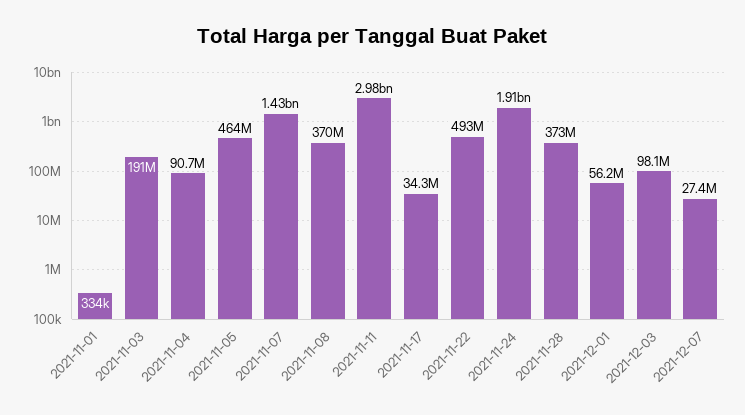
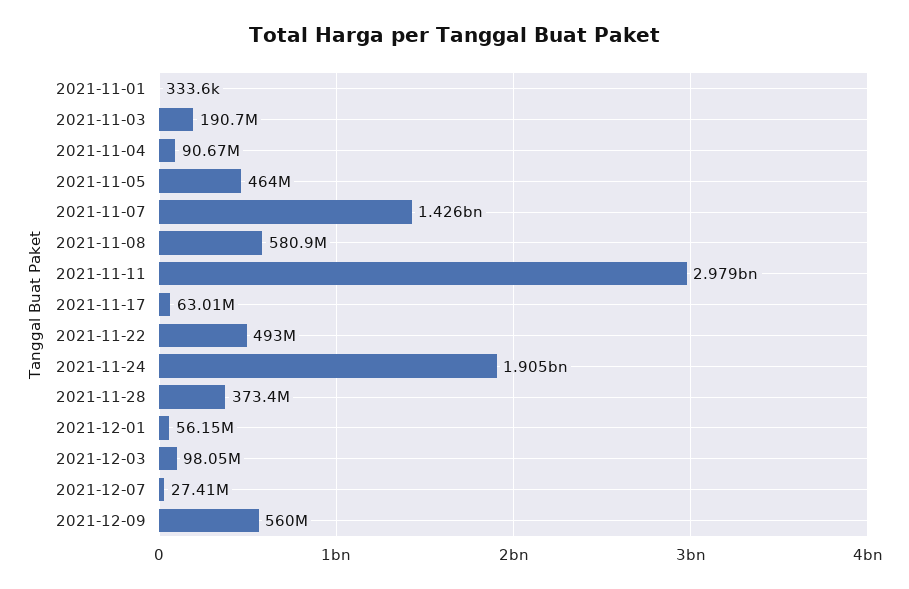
2021-11-08: 370000000 -> 580900000
2021-11-17: 34300000 -> 63010000
2021-12-09: none -> 560000000

